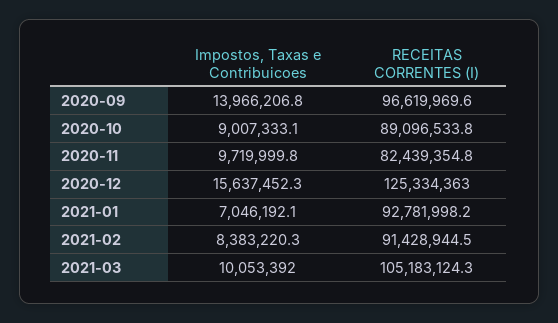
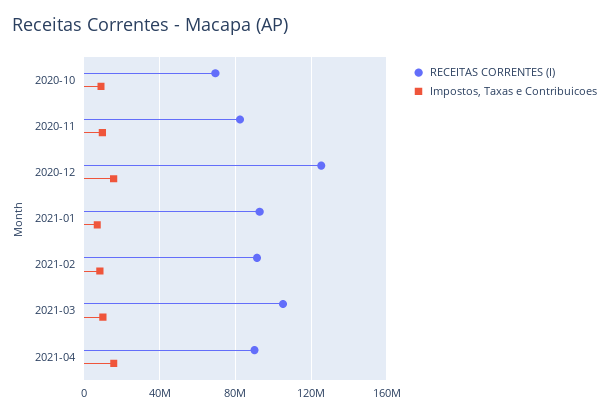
Impostos, Taxas e Contribuicoes, 2020-09: 13966206.8 -> none
RECEITAS CORRENTES (I), 2020-09: 96619969.6 -> none
RECEITAS CORRENTES (I), 2020-10: 89096533.8 -> 70000000
RECEITAS CORRENTES (I), 2021-04: none -> 90000000
Impostos, Taxas e Contribuicoes, 2021-04: none -> 15000000

